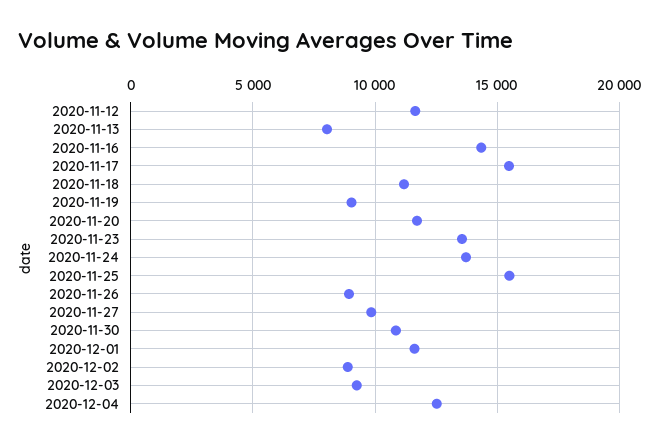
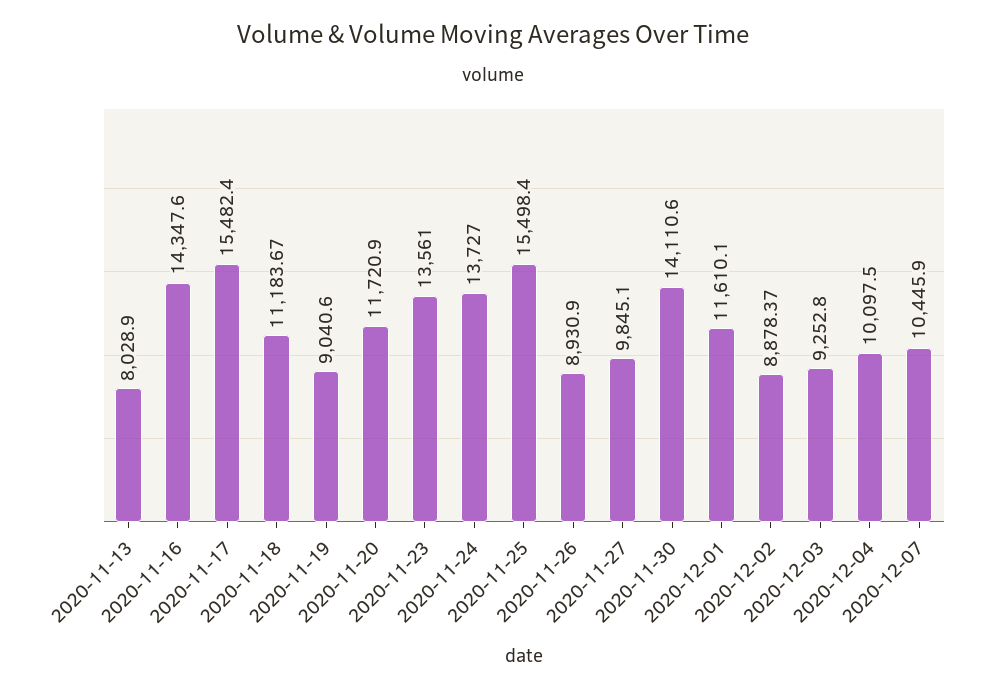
2020-11-12: 11500 -> none
2020-11-30: 11000 -> 14110.6
2020-12-04: 12500 -> 10097.5
2020-12-07: none -> 10445.9

